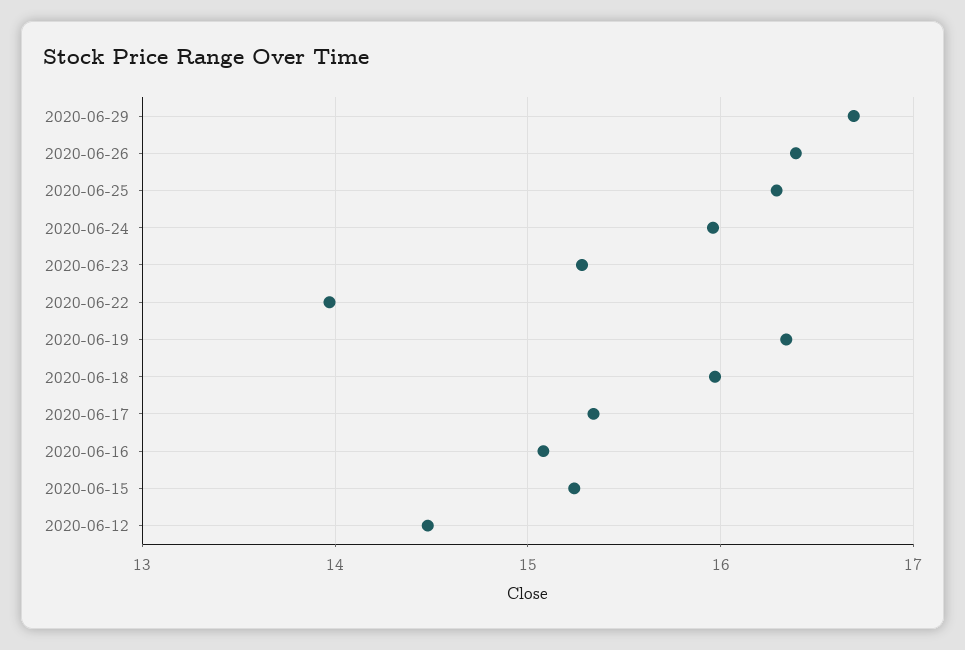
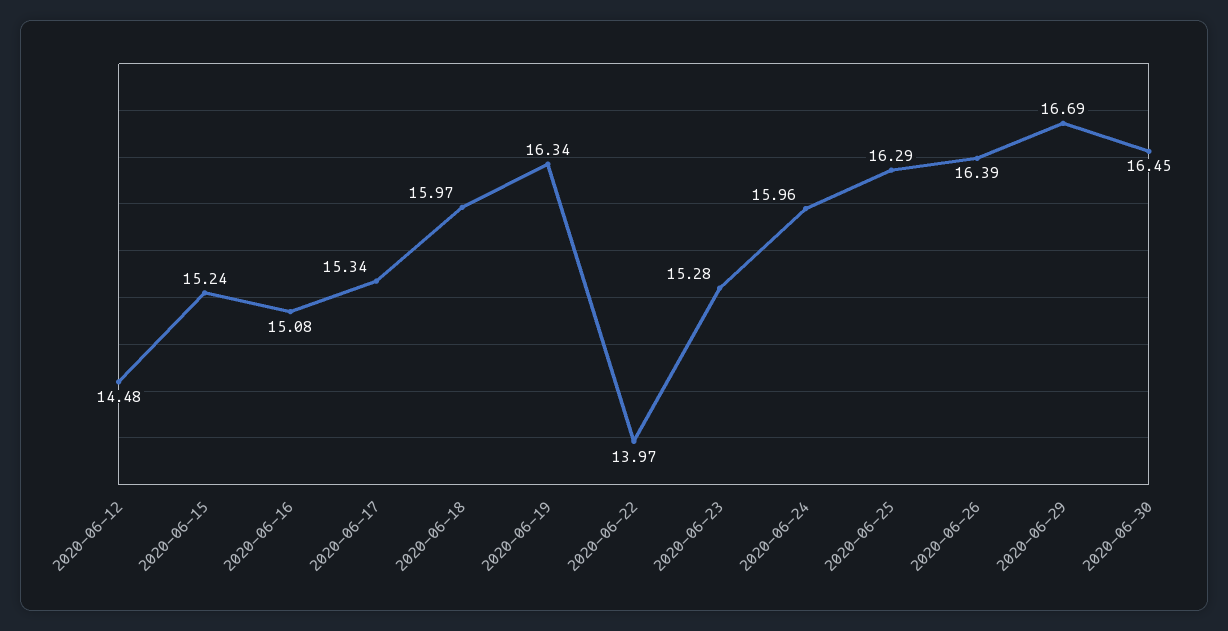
2020-06-30: none -> 16.45

